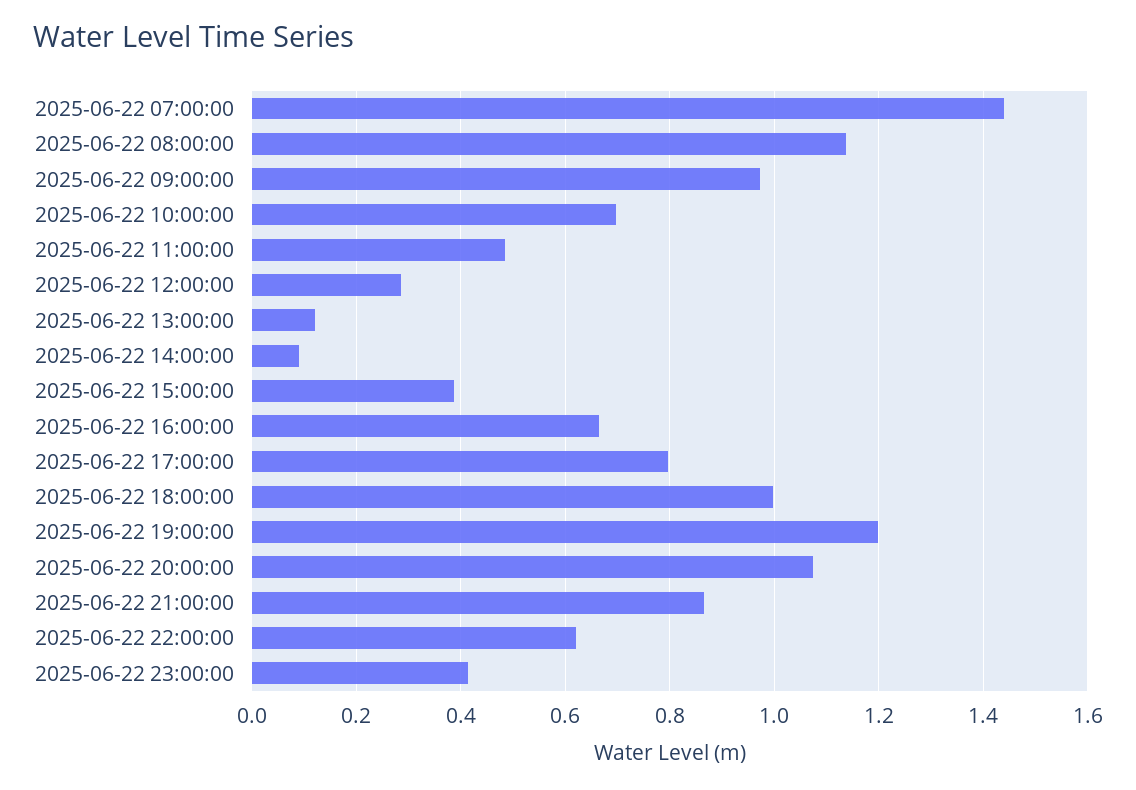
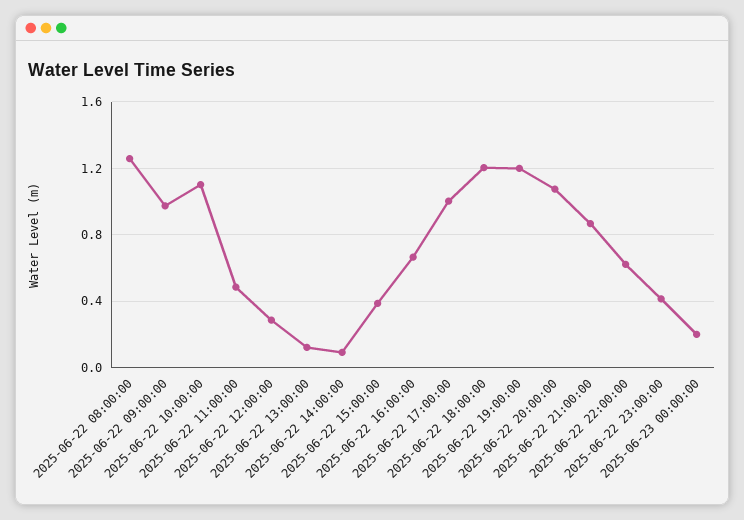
2025-06-22 07:00:00: 1.44 -> none
2025-06-22 08:00:00: 1.14 -> 1.25
2025-06-22 10:00:00: 0.7 -> 1.1
2025-06-22 17:00:00: 0.8 -> 1
2025-06-22 18:00:00: 1 -> 1.2
2025-06-23 00:00:00: none -> 0.2

